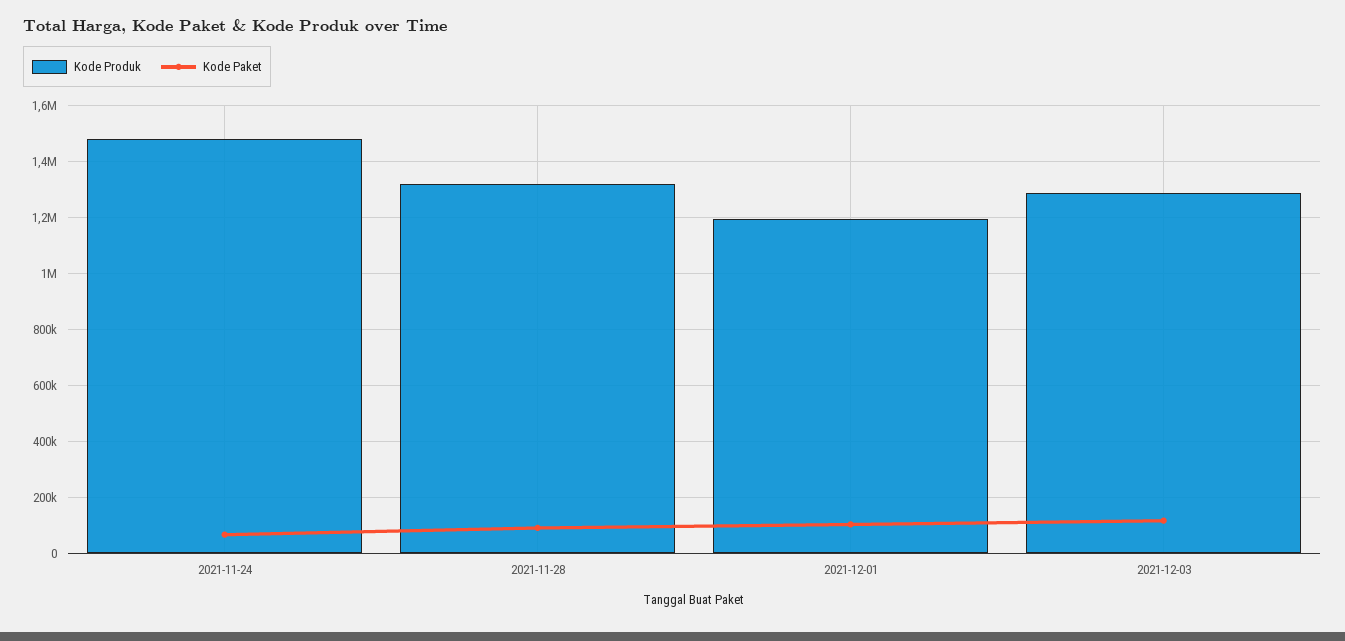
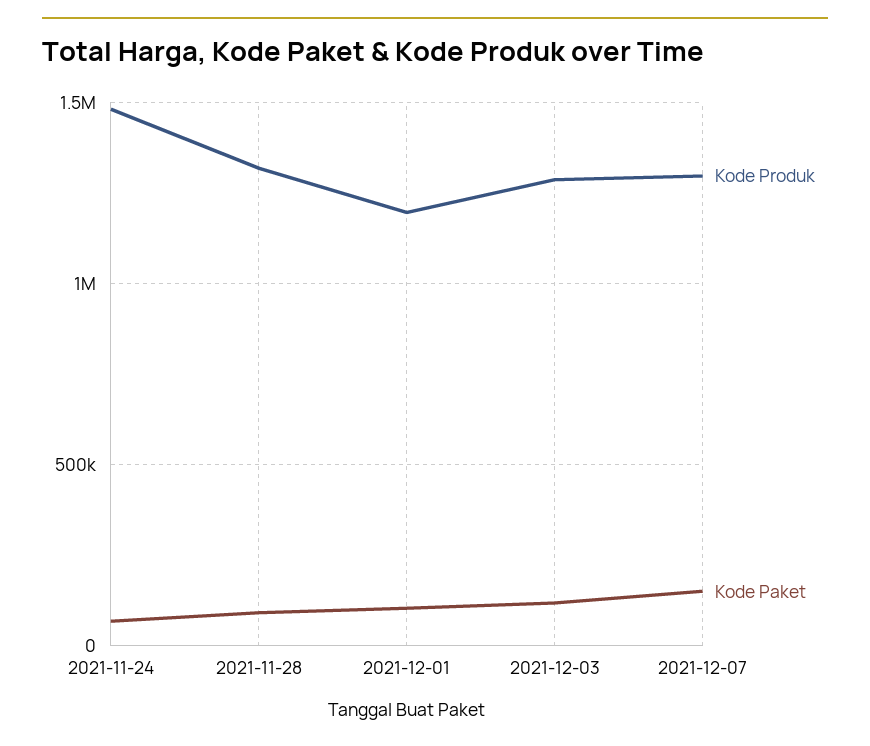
Kode Produk, 2021-12-07: none -> 1300000
Kode Paket, 2021-12-07: none -> 150000

